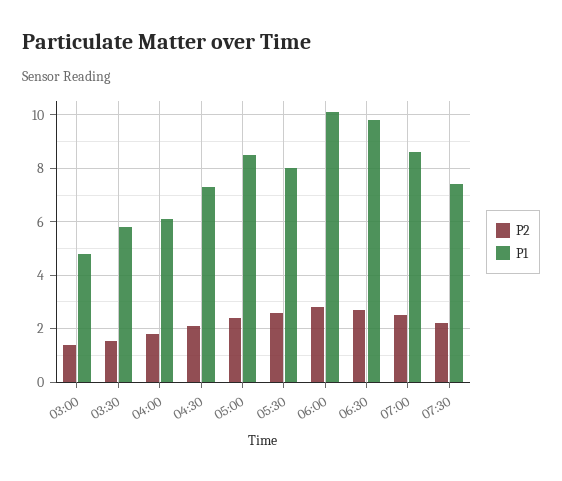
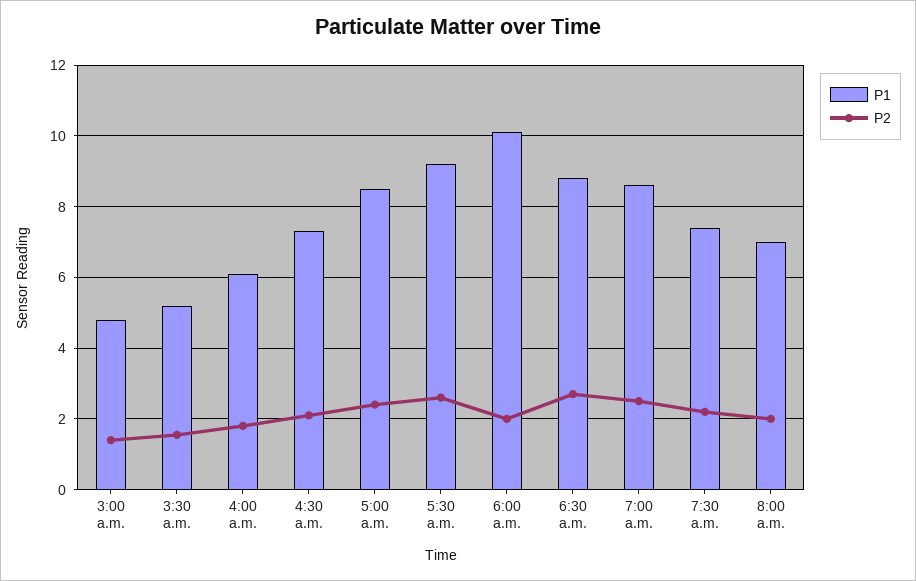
P1, 03:30: 5.75 -> 5.2
P1, 05:30: 8 -> 9.2
P2, 06:00: 2.75 -> 2
P1, 06:30: 9.75 -> 8.8
P1, 8:00 a.m.: none -> 7
P2, 8:00 a.m.: none -> 2

